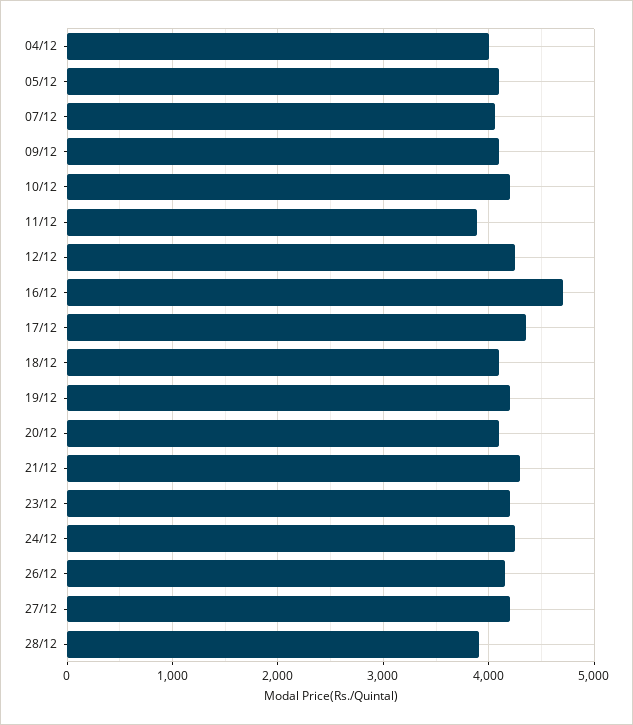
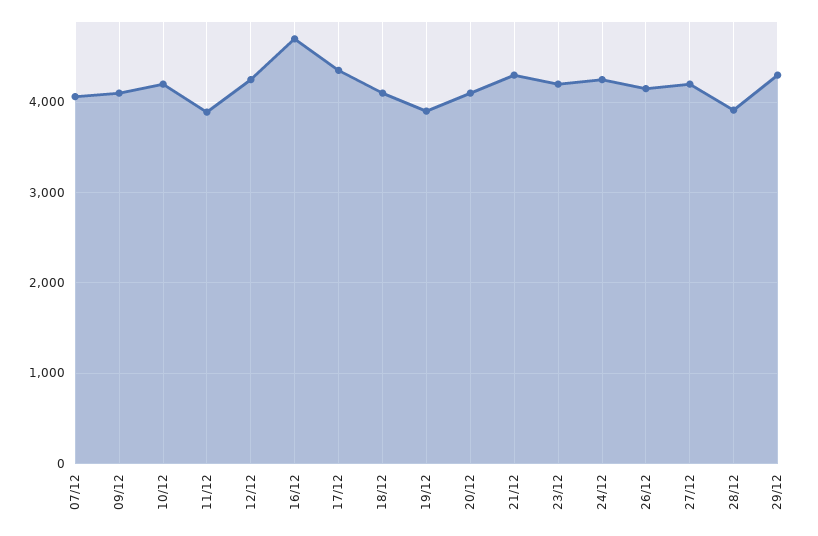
04/12: 4000 -> none
05/12: 4100 -> none
19/12: 4200 -> 3900
29/12: none -> 4300

